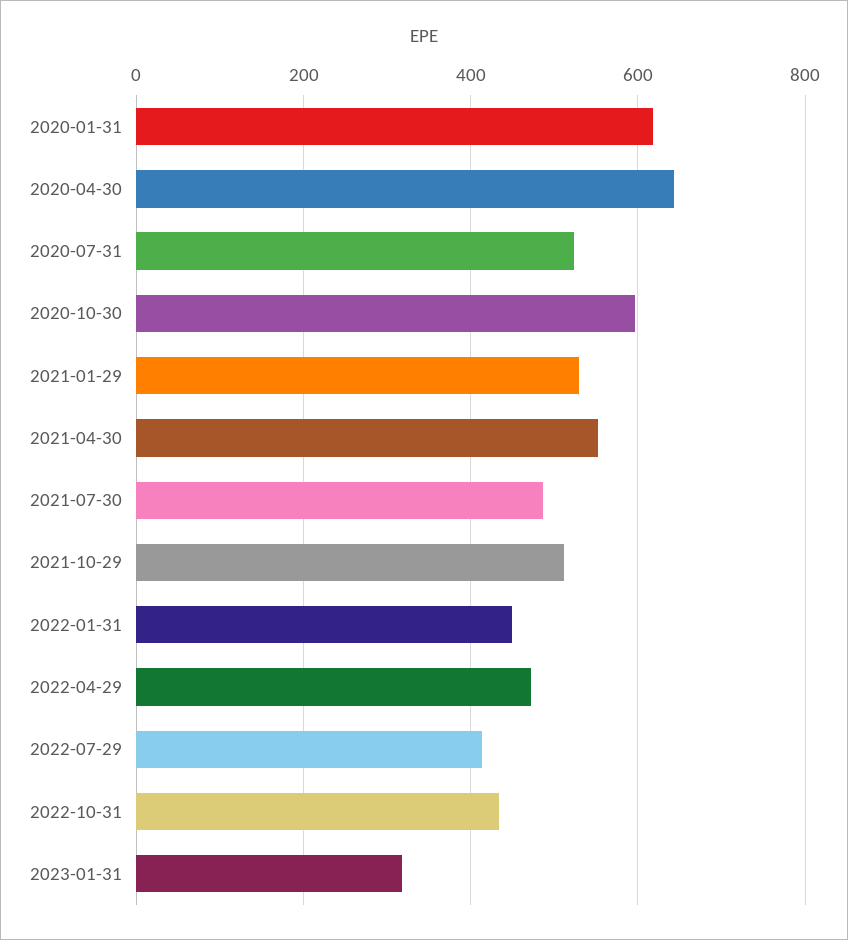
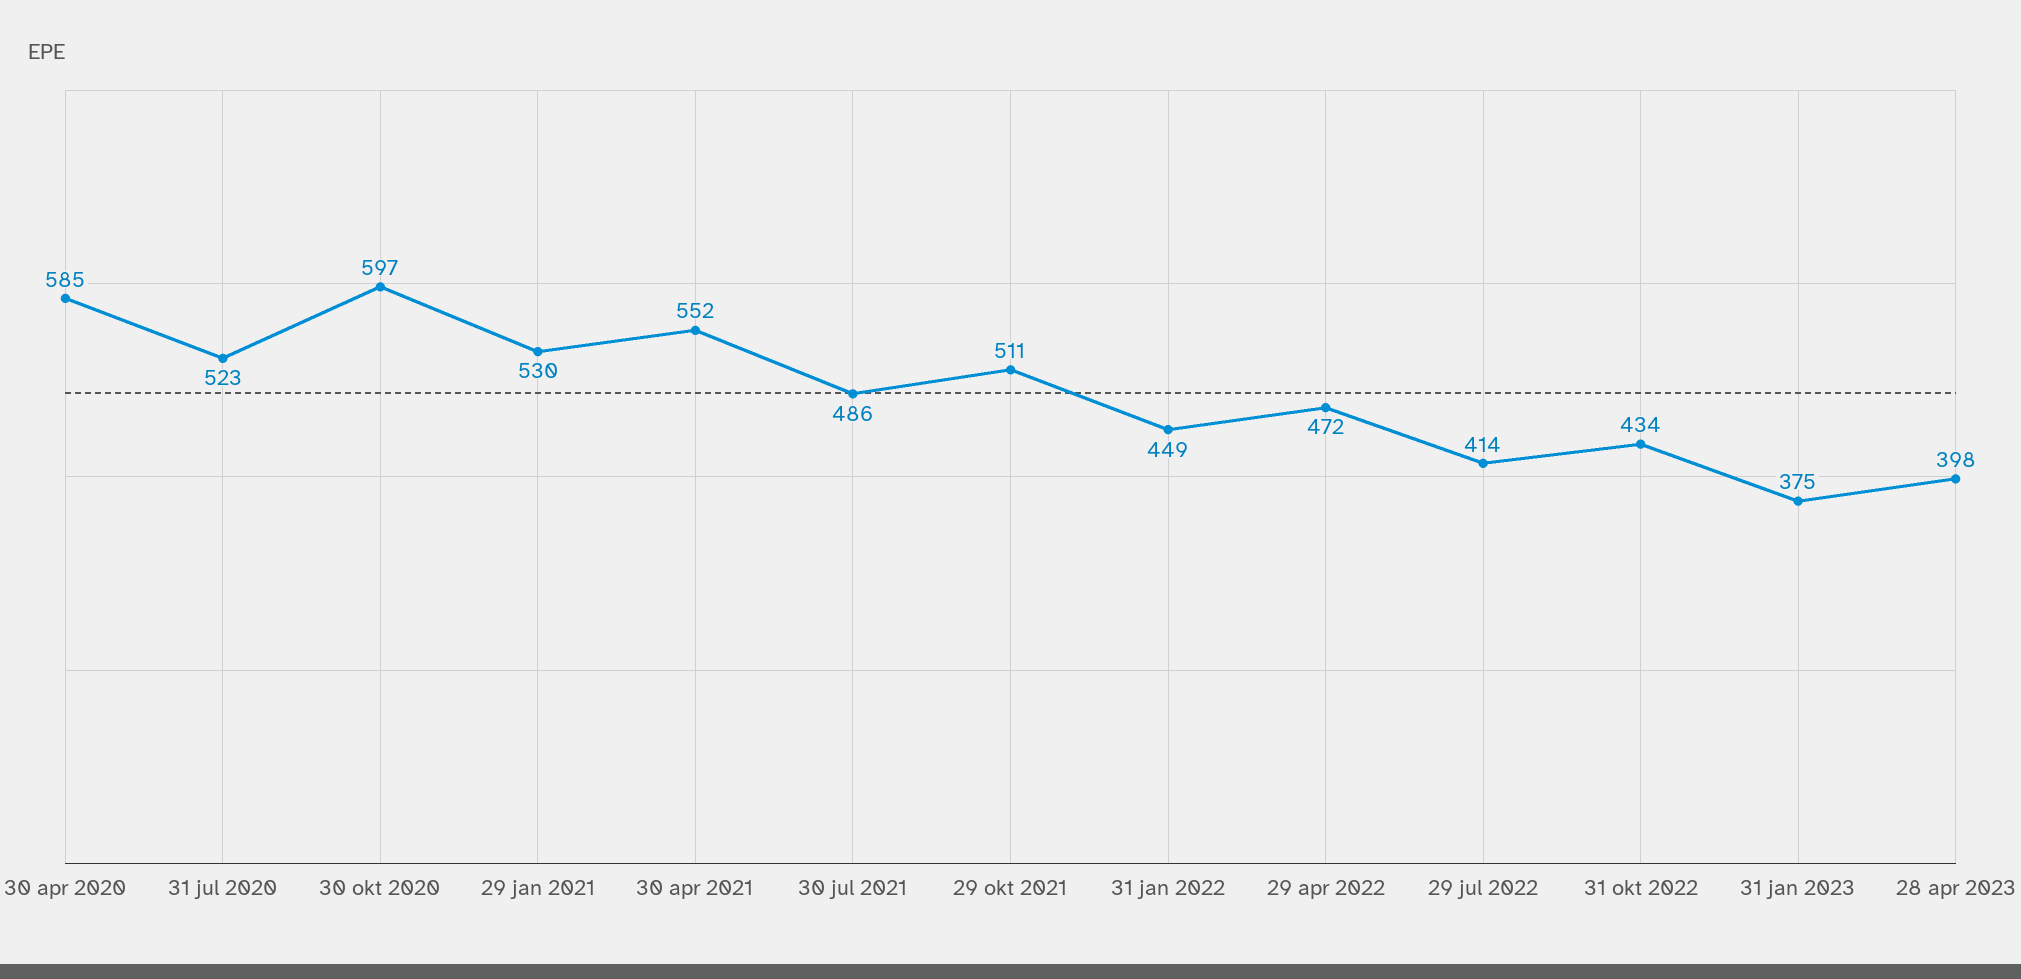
2020-01-31: 620 -> none
2020-04-30: 640 -> 585
2023-01-31: 320 -> 375
28 apr 2023: none -> 398

